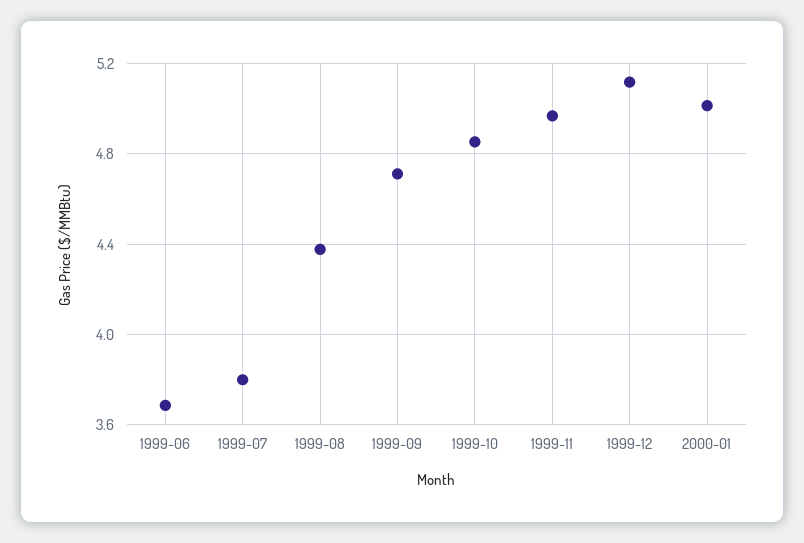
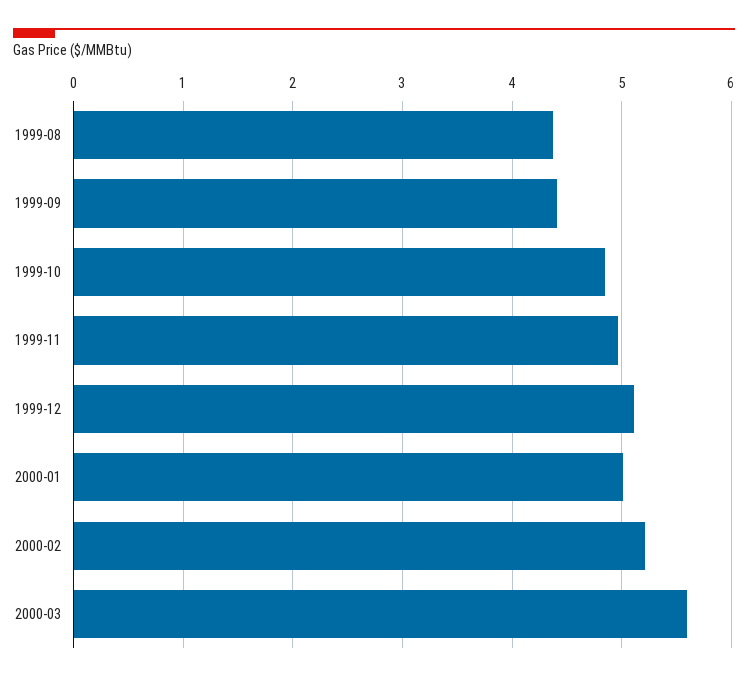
1999-06: 3.7 -> none
1999-07: 3.8 -> none
1999-09: 4.7 -> 4.4
2000-02: none -> 5.2
2000-03: none -> 5.6

